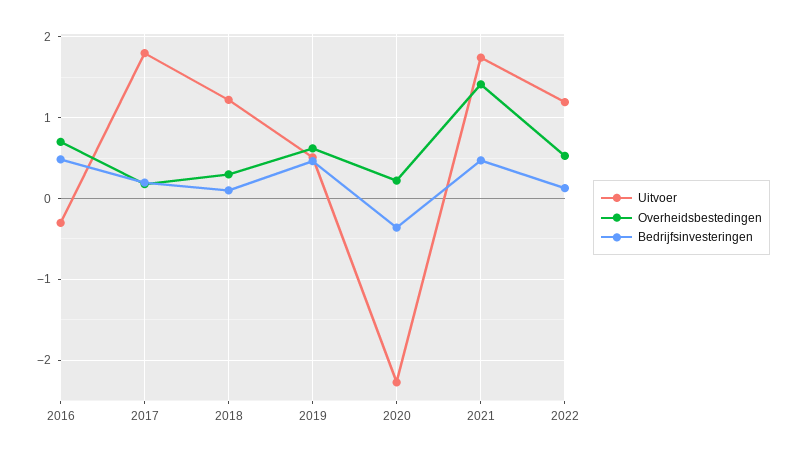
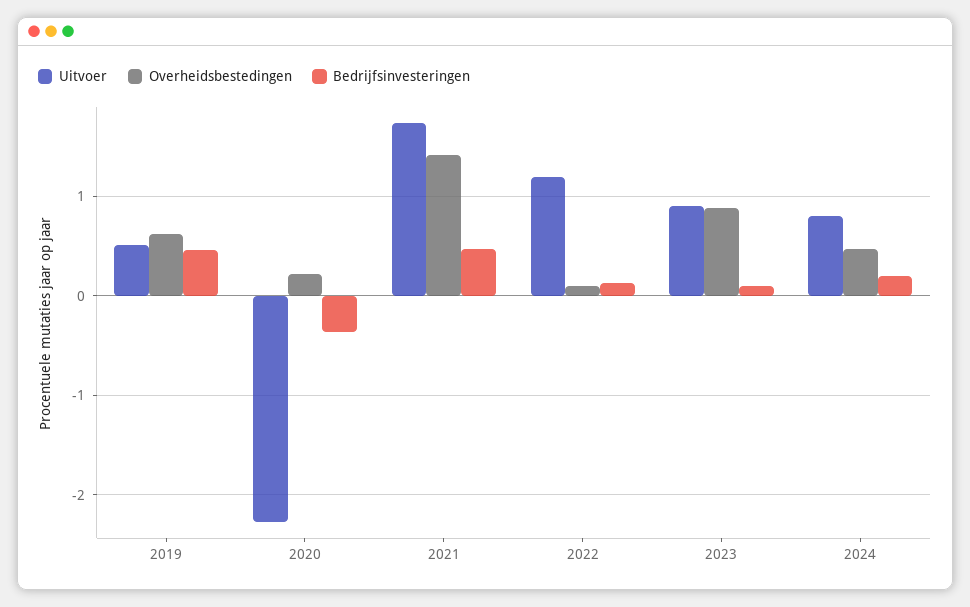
Uitvoer, 2016: -0.3 -> none
Overheidsbestedingen, 2016: 0.7 -> none
Bedrijfsinvesteringen, 2016: 0.5 -> none
Uitvoer, 2017: 1.8 -> none
Overheidsbestedingen, 2017: 0.2 -> none
Bedrijfsinvesteringen, 2017: 0.2 -> none
Uitvoer, 2018: 1.2 -> none
Overheidsbestedingen, 2018: 0.3 -> none
Bedrijfsinvesteringen, 2018: 0.1 -> none
Overheidsbestedingen, 2022: 0.5 -> 0.1
Uitvoer, 2023: none -> 0.9
Overheidsbestedingen, 2023: none -> 0.9
Bedrijfsinvesteringen, 2023: none -> 0.1
Uitvoer, 2024: none -> 0.8
Overheidsbestedingen, 2024: none -> 0.5
Bedrijfsinvesteringen, 2024: none -> 0.2

